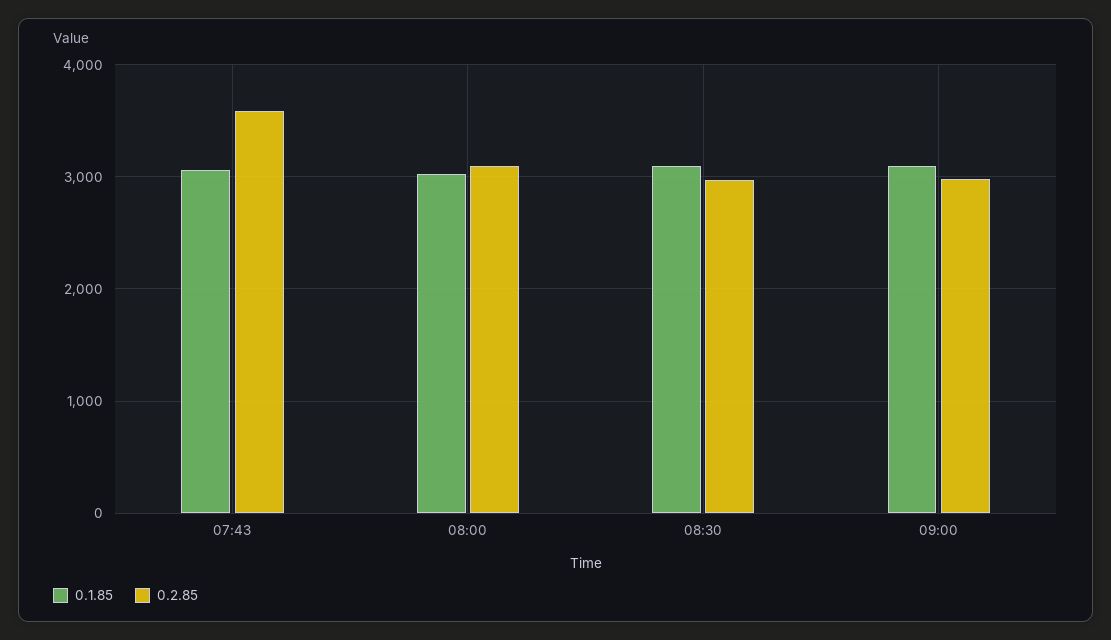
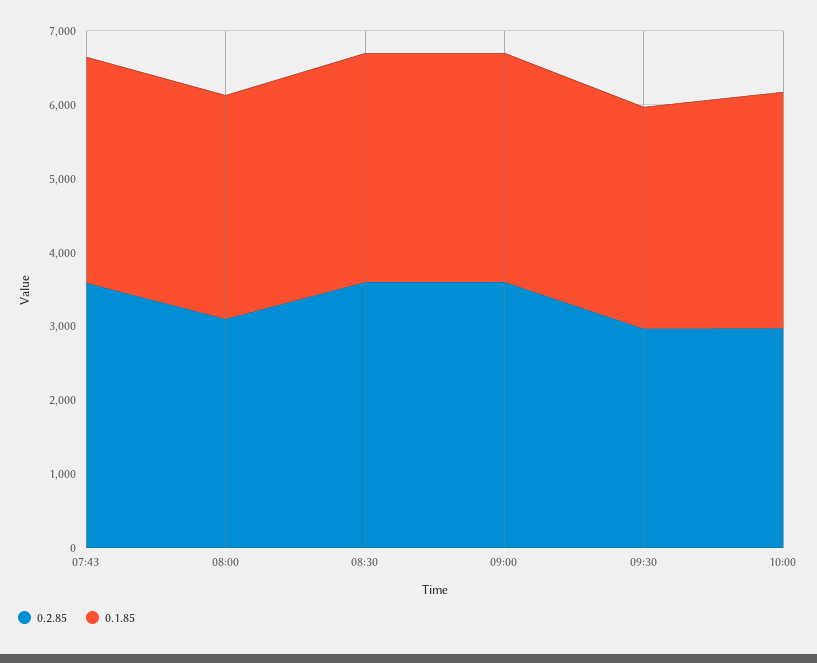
0.2.85, 08:30: 3000 -> 3600
0.2.85, 09:00: 3000 -> 3600
0.2.85, 09:30: none -> 3000
0.1.85, 09:30: none -> 3000
0.2.85, 10:00: none -> 3000
0.1.85, 10:00: none -> 3200

